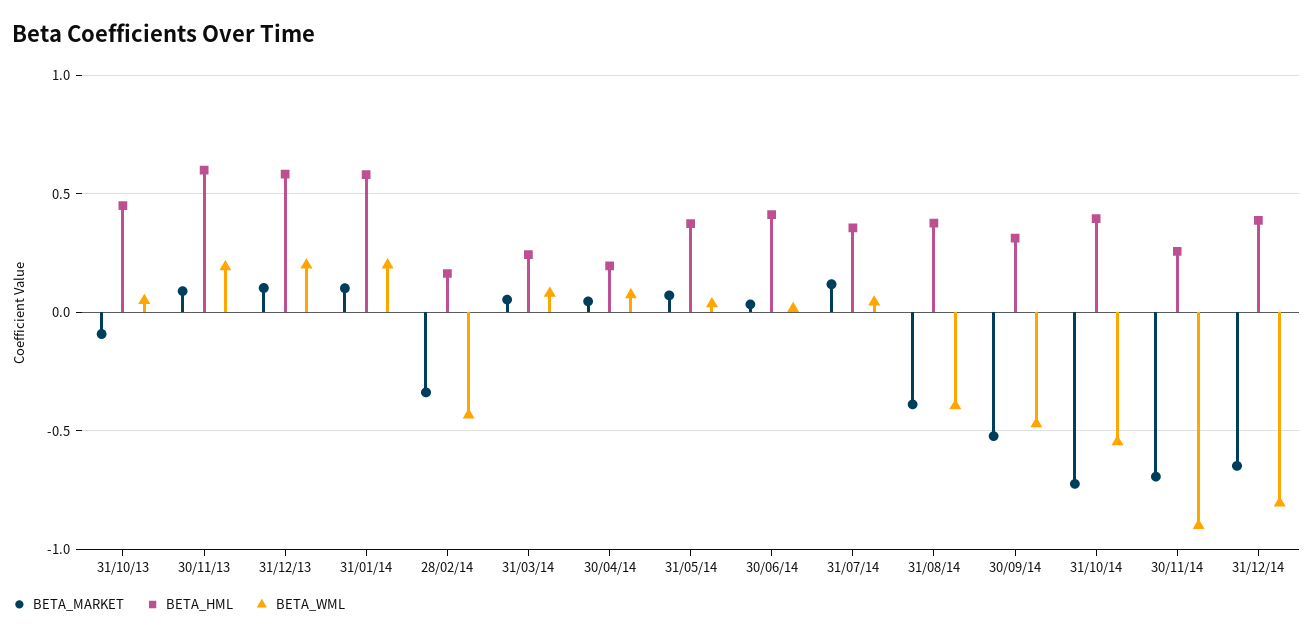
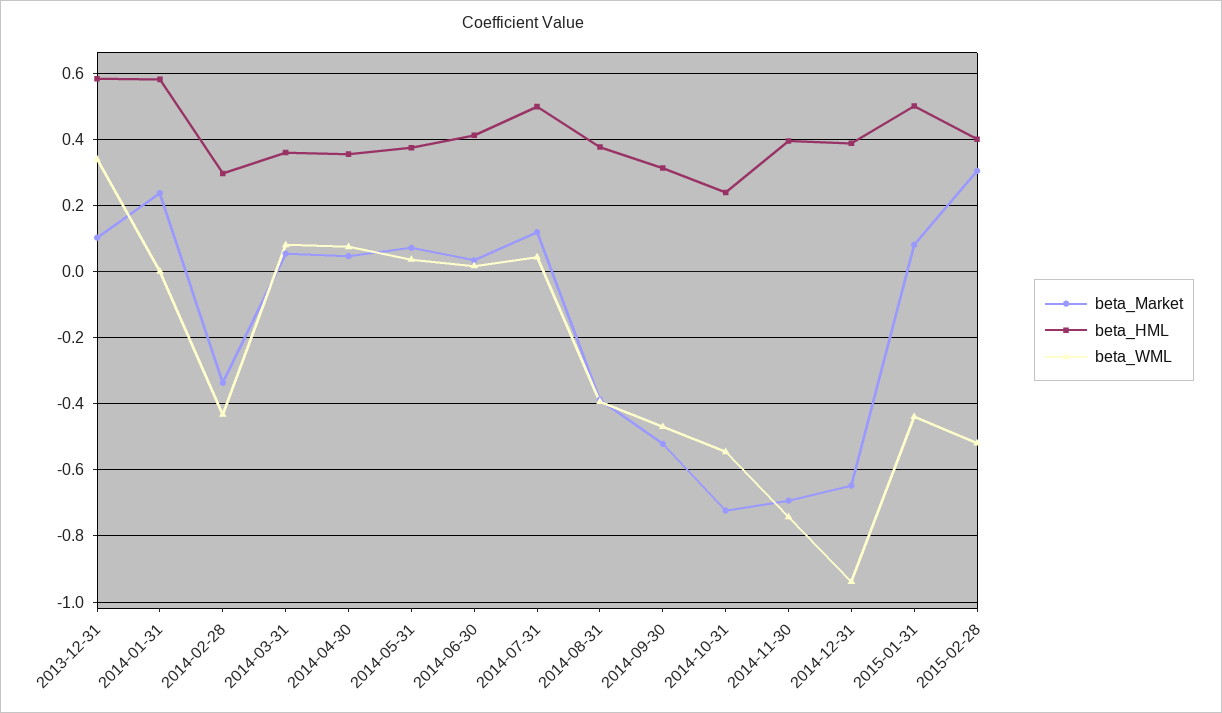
BETA_MARKET, 31/10/13: -0.1 -> none
BETA_HML, 31/10/13: 0.45 -> none
BETA_WML, 31/10/13: 0.05 -> none
BETA_MARKET, 30/11/13: 0.1 -> none
BETA_HML, 30/11/13: 0.6 -> none
BETA_WML, 30/11/13: 0.2 -> none
BETA_WML, 31/12/13: 0.2 -> 0.34
BETA_MARKET, 31/01/14: 0.1 -> 0.24
BETA_WML, 31/01/14: 0.2 -> 0
BETA_HML, 28/02/14: 0.15 -> 0.3
BETA_HML, 31/03/14: 0.25 -> 0.36
BETA_HML, 30/04/14: 0.2 -> 0.36
BETA_HML, 31/07/14: 0.35 -> 0.5
BETA_HML, 31/10/14: 0.4 -> 0.24
BETA_HML, 30/11/14: 0.25 -> 0.4
BETA_WML, 30/11/14: -0.9 -> -0.74
BETA_WML, 31/12/14: -0.8 -> -0.94
BETA_MARKET, 2015-01-31: none -> 0.08
BETA_HML, 2015-01-31: none -> 0.5
BETA_WML, 2015-01-31: none -> -0.44
BETA_MARKET, 2015-02-28: none -> 0.3
BETA_HML, 2015-02-28: none -> 0.4
BETA_WML, 2015-02-28: none -> -0.52

